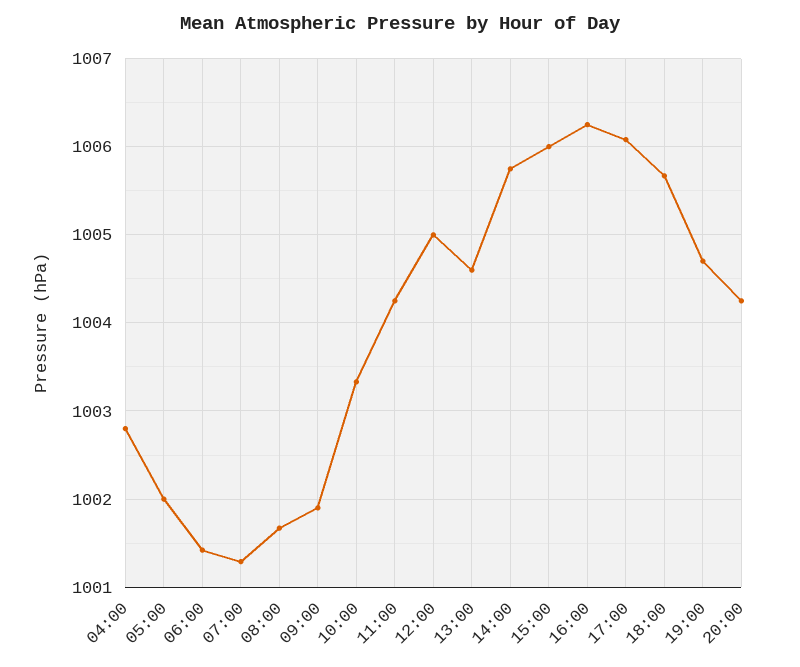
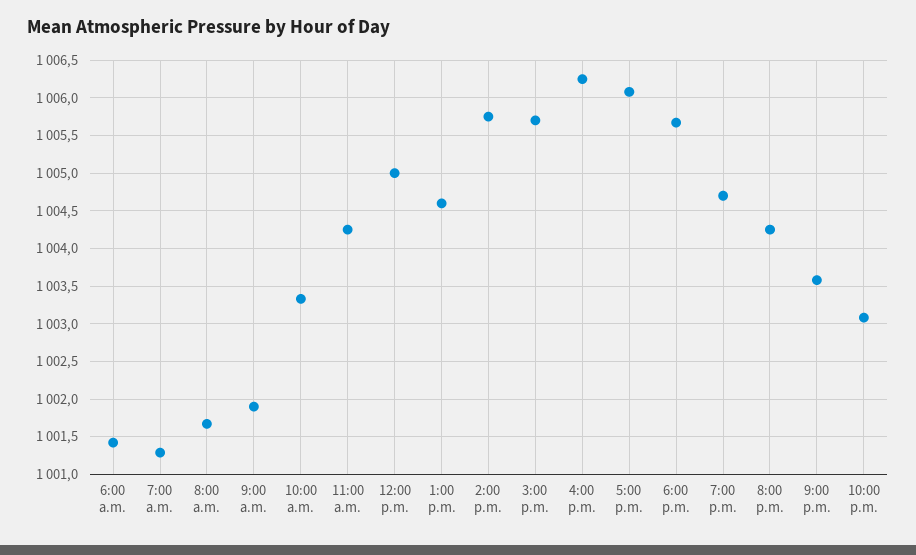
04:00: 1002.8 -> none
05:00: 1002 -> none
15:00: 1006 -> 1005.7
9:00 p.m.: none -> 1003.6
10:00 p.m.: none -> 1003.1

